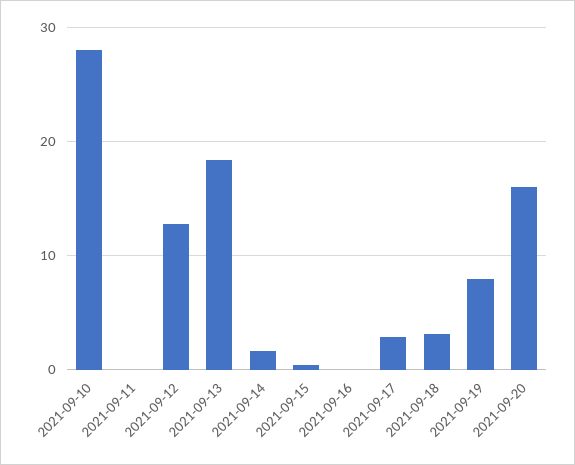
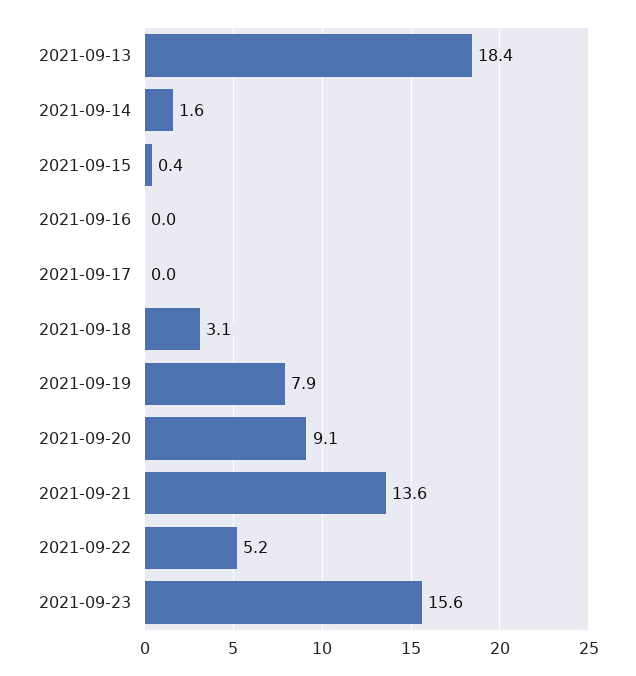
2021-09-10: 28 -> none
2021-09-11: 0 -> none
2021-09-12: 13 -> none
2021-09-17: 3 -> 0
2021-09-20: 16 -> 9.1
2021-09-21: none -> 13.6
2021-09-22: none -> 5.2
2021-09-23: none -> 15.6

